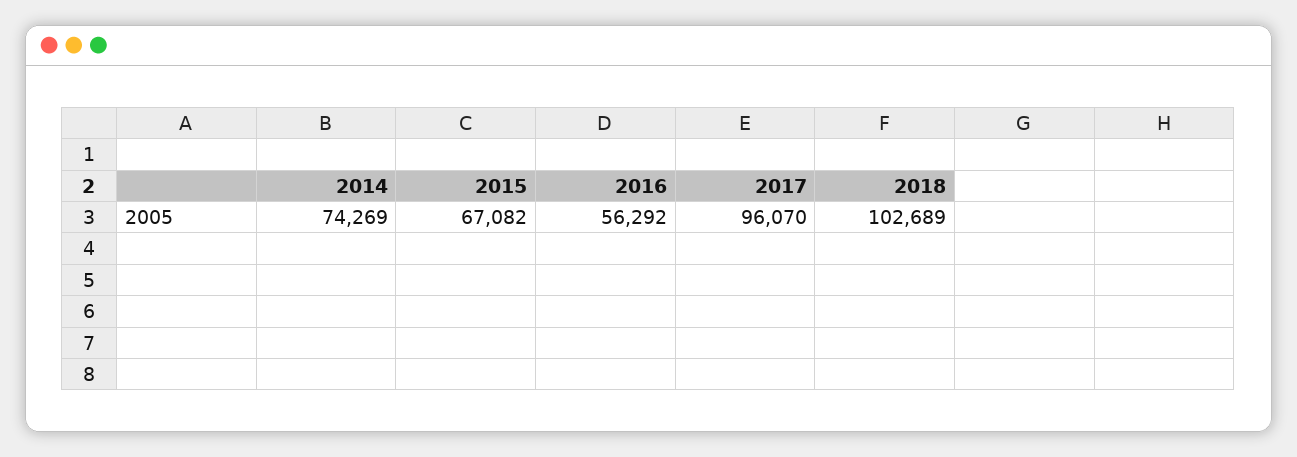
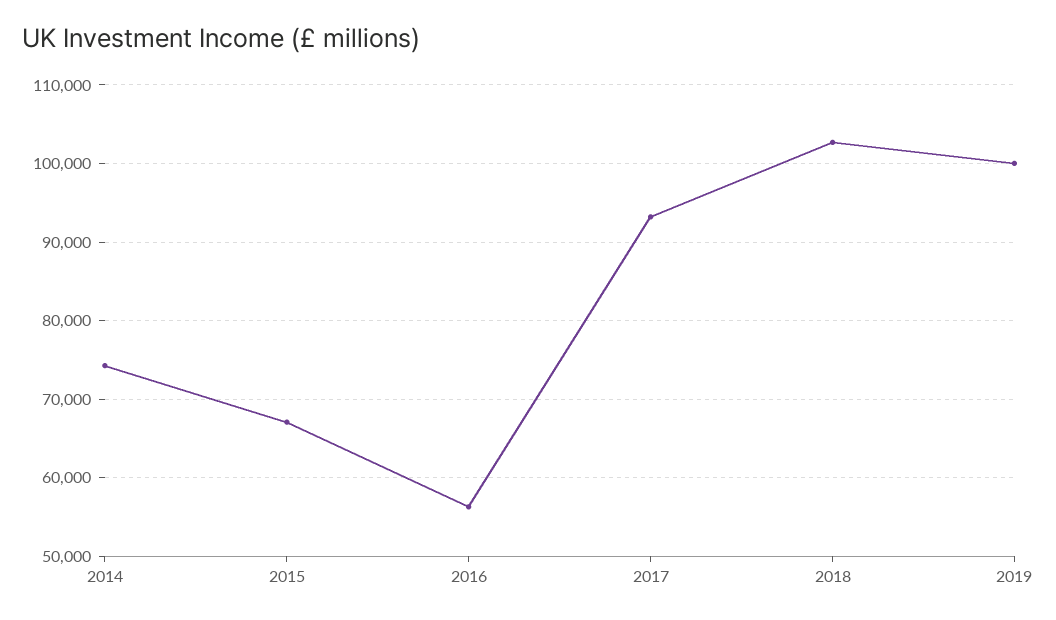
2017: 96070 -> 93000
2019: none -> 100000

